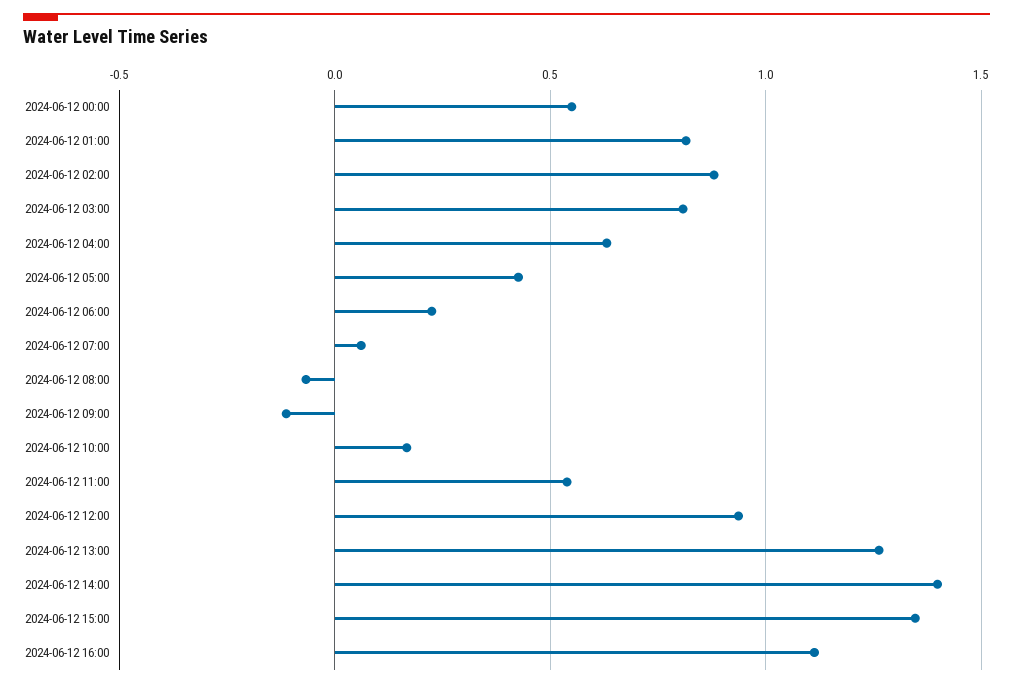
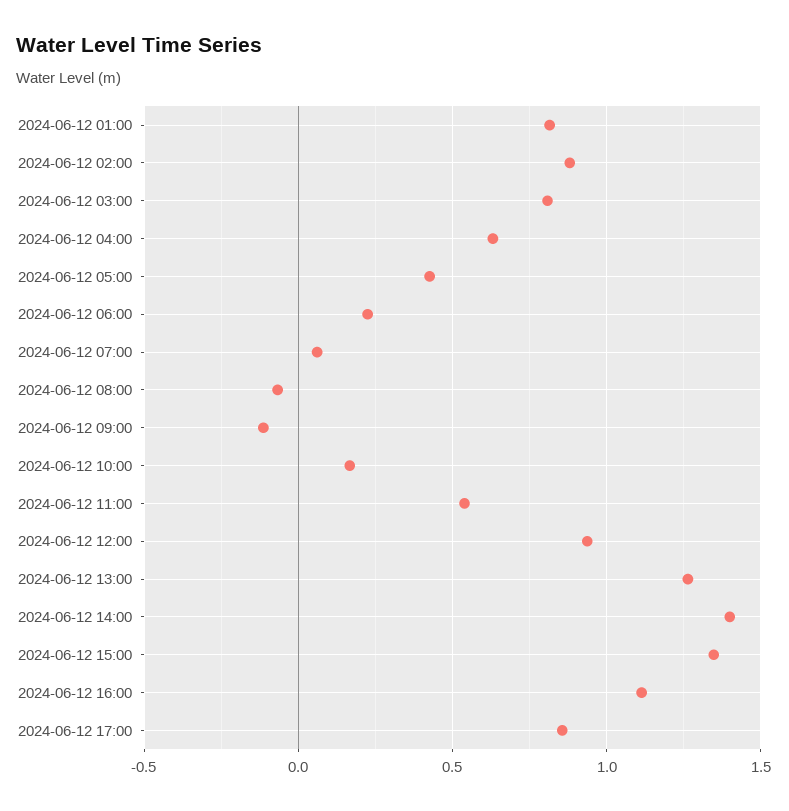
2024-06-12 00:00: 0.55 -> none
2024-06-12 17:00: none -> 0.85

